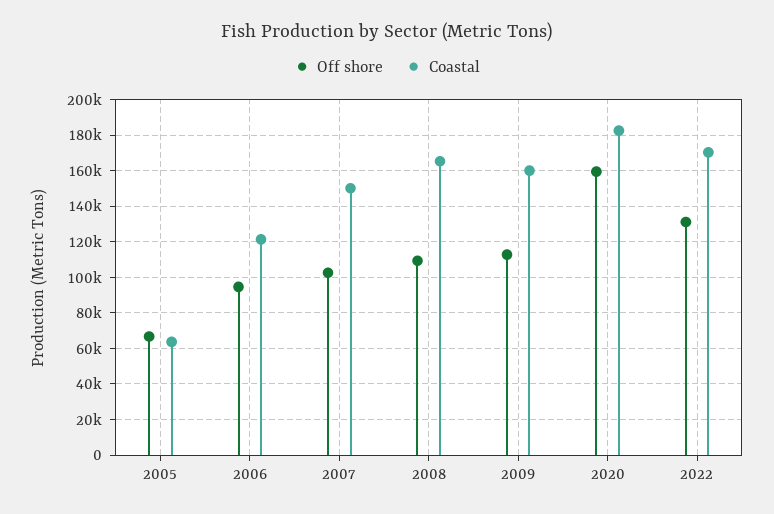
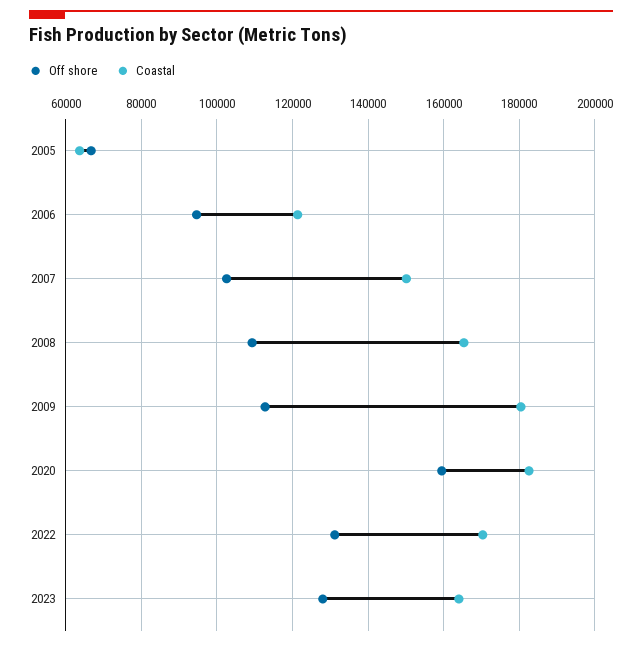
Coastal, 2009: 160000 -> 180000
Off shore, 2023: none -> 128000
Coastal, 2023: none -> 164000

